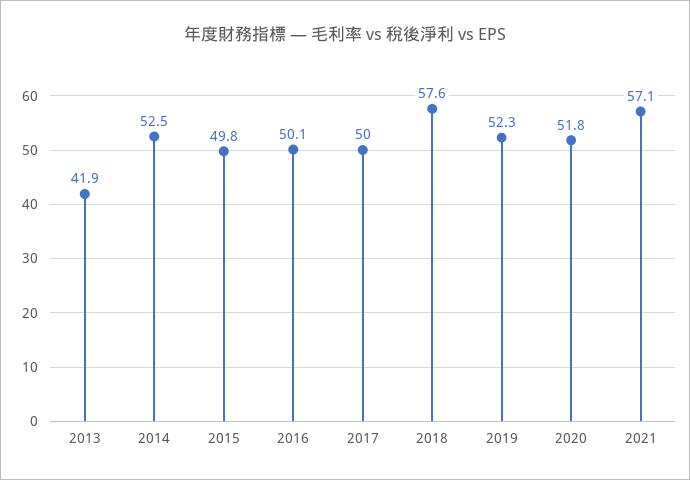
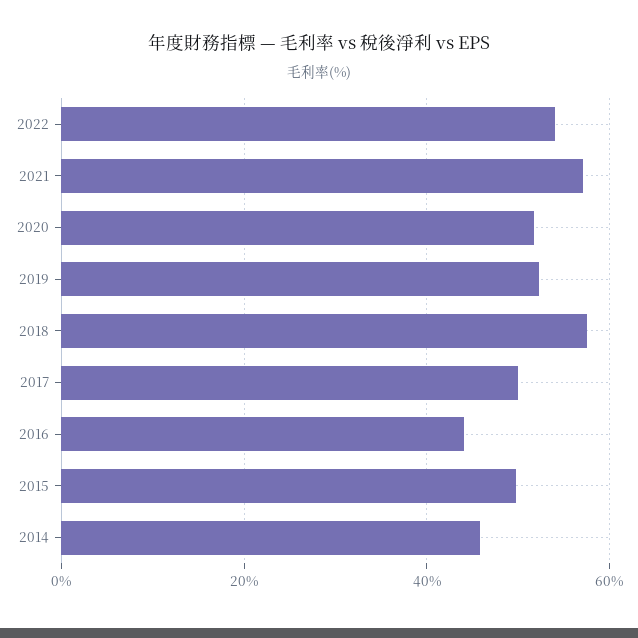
2013: 41.9 -> none
2014: 52.5 -> 46
2016: 50.1 -> 44
2022: none -> 54

